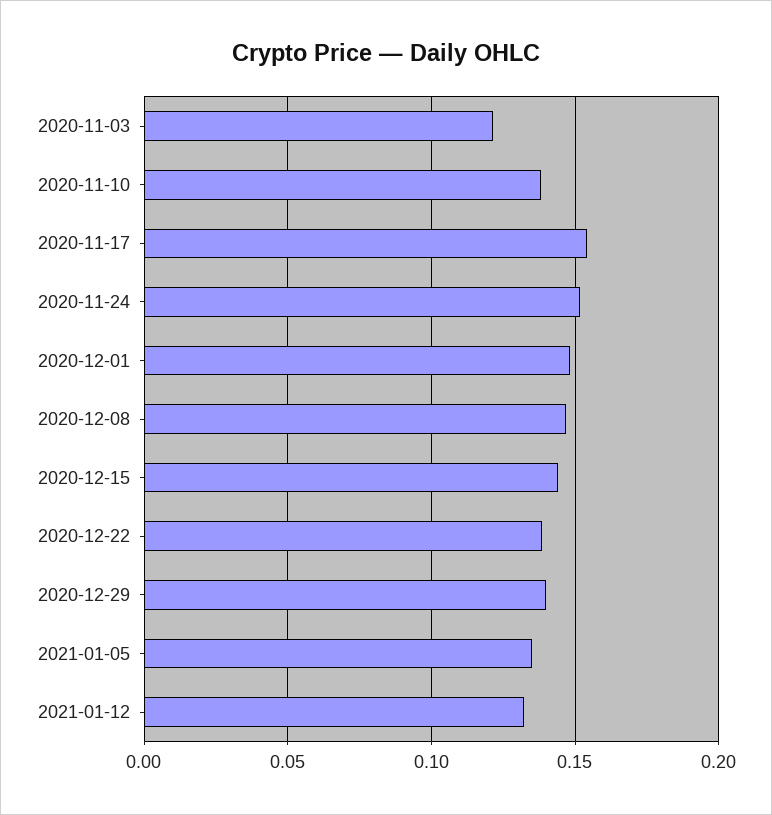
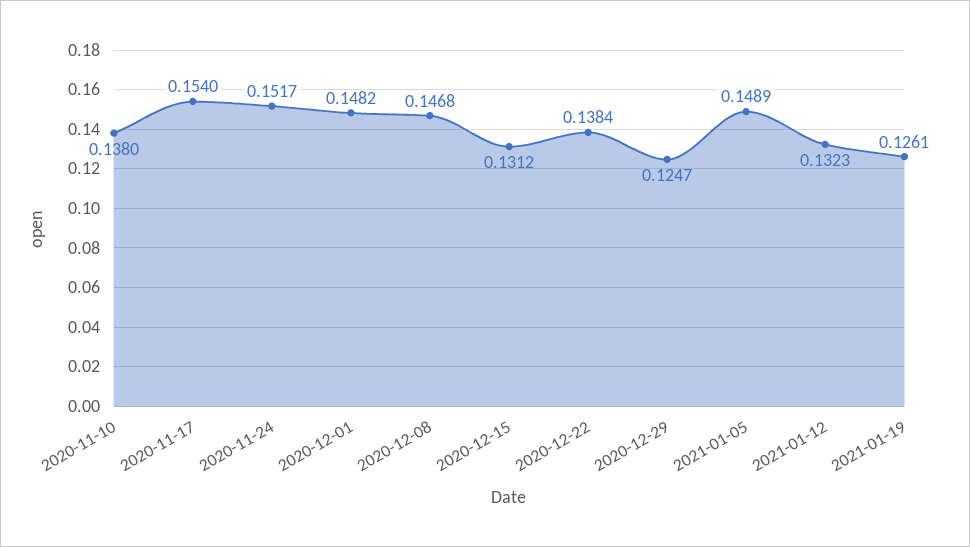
2020-11-03: 0.12 -> none
2020-12-15: 0.145 -> 0.1312
2020-12-29: 0.14 -> 0.1247
2021-01-05: 0.135 -> 0.1489
2021-01-19: none -> 0.1261

